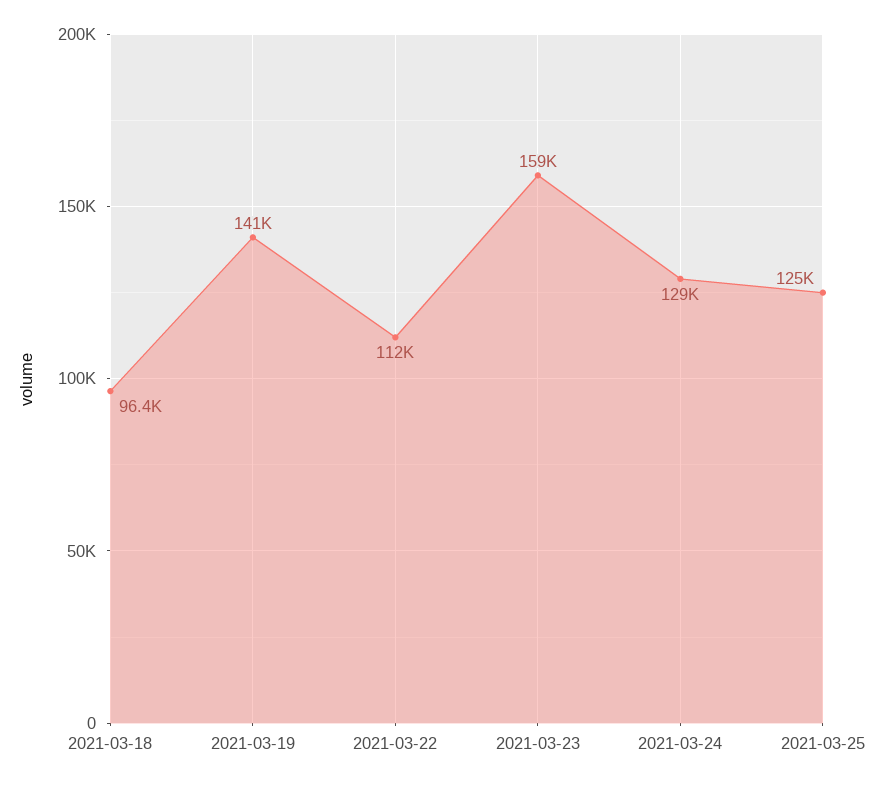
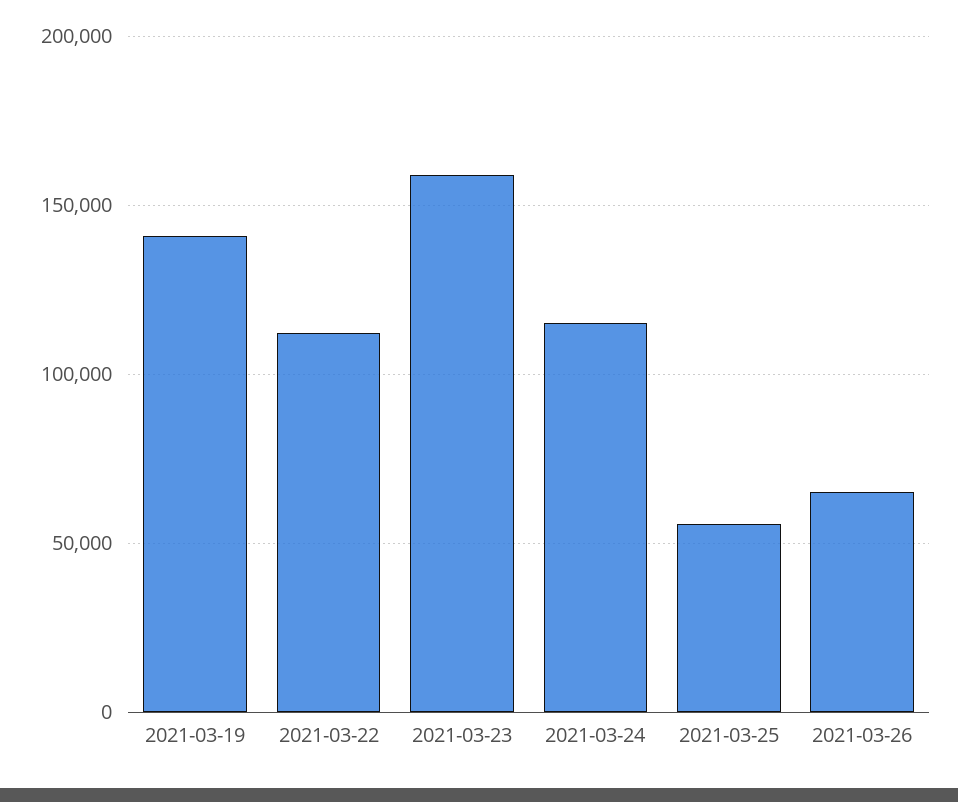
2021-03-18: 96400 -> none
2021-03-24: 129000 -> 115000
2021-03-25: 125000 -> 55000
2021-03-26: none -> 65000

